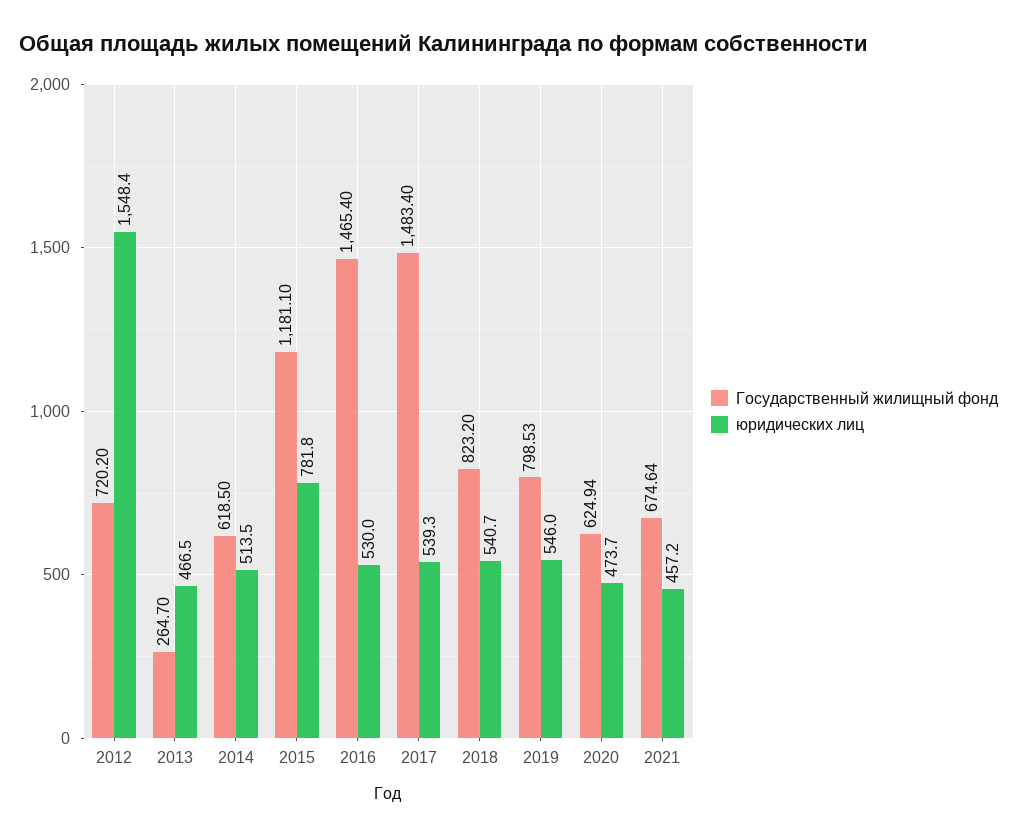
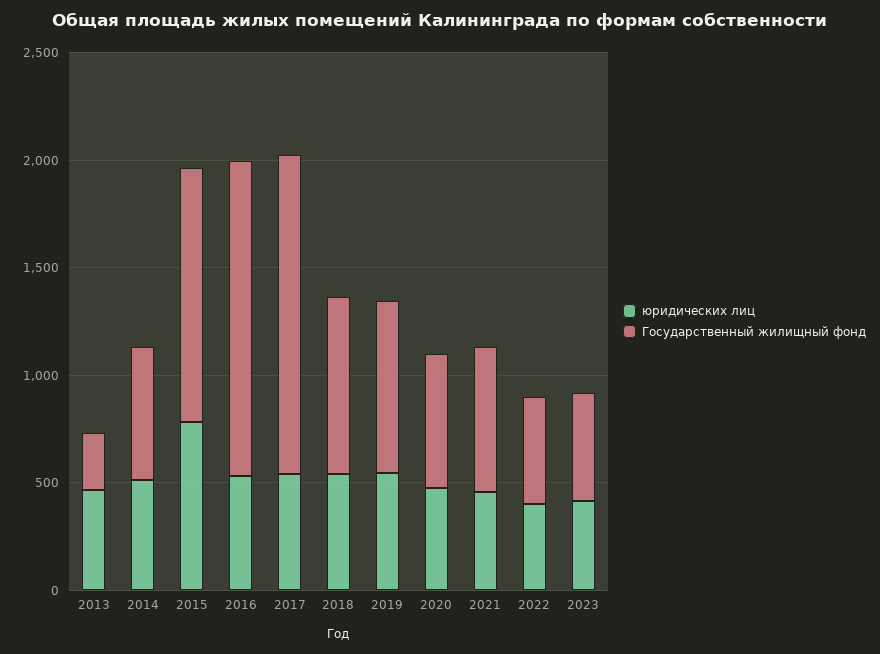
Государственный жилищный фонд, 2012: 720.2 -> none
юридических лиц, 2012: 1548.4 -> none
юридических лиц, 2022: none -> 400
Государственный жилищный фонд, 2022: none -> 500
юридических лиц, 2023: none -> 400
Государственный жилищный фонд, 2023: none -> 500

